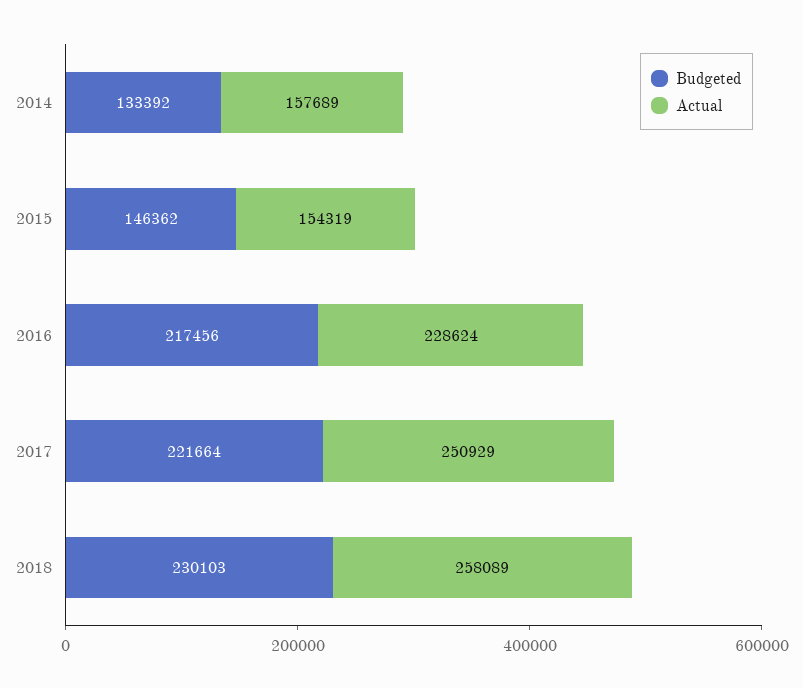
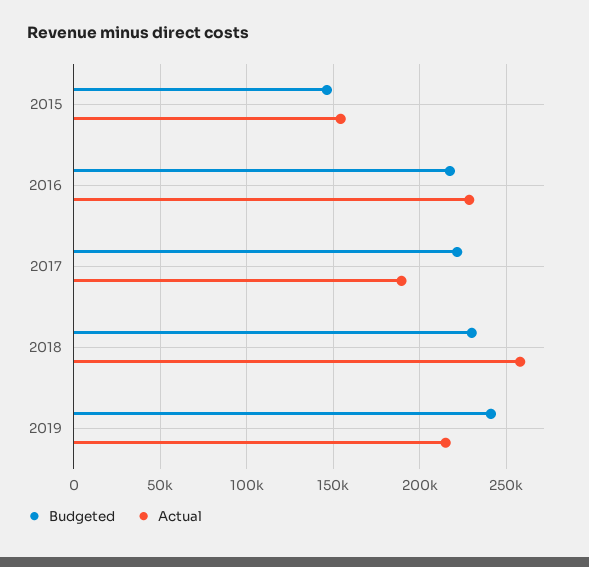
Budgeted, 2014: 133392 -> none
Actual, 2014: 157689 -> none
Actual, 2017: 250929 -> 190000
Budgeted, 2019: none -> 240000
Actual, 2019: none -> 215000

